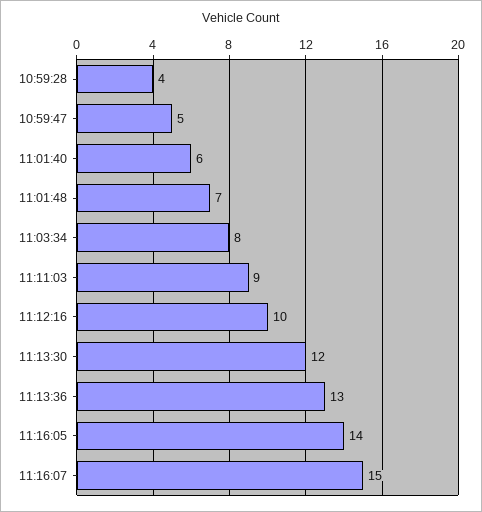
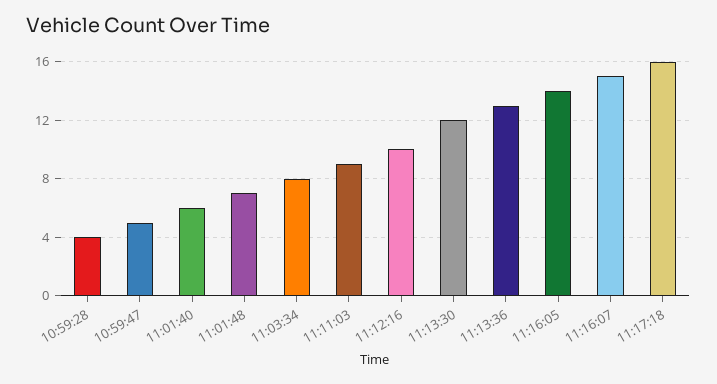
11:17:18: none -> 16

